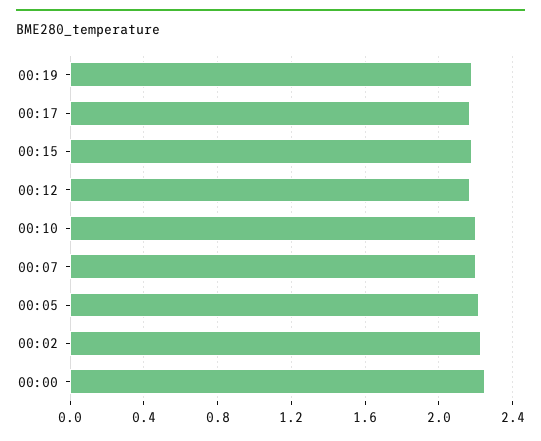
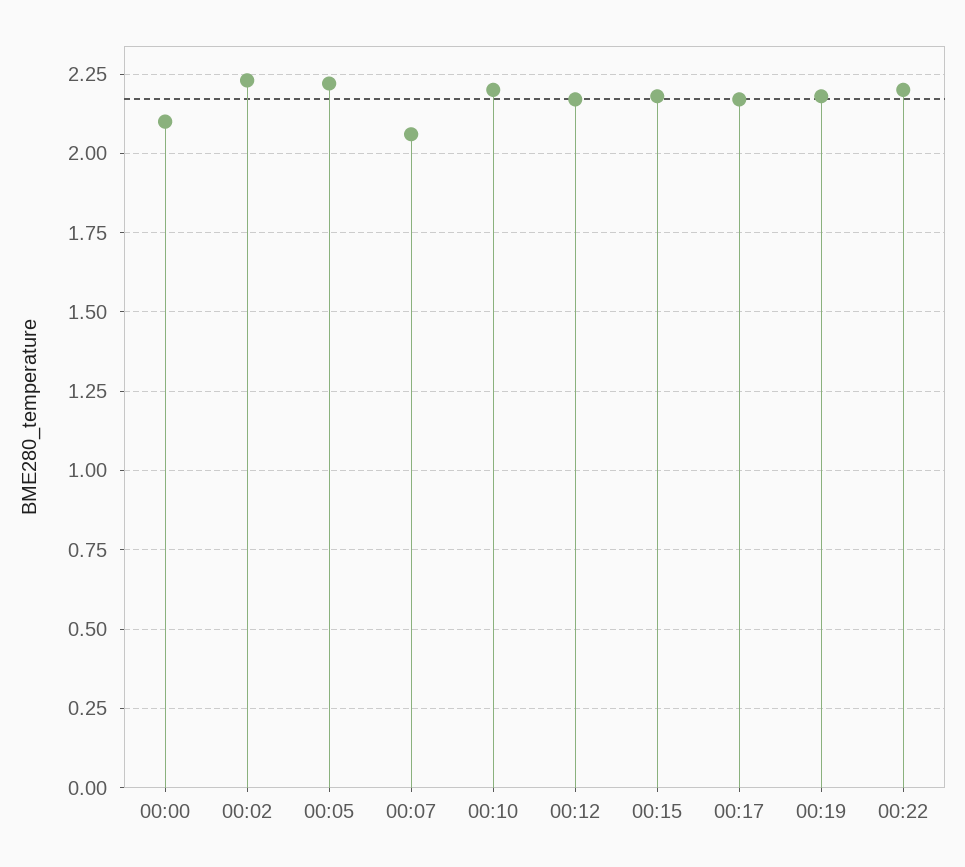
00:07: 2.2 -> 2.05
00:00: 2.25 -> 2.1
00:22: none -> 2.2

